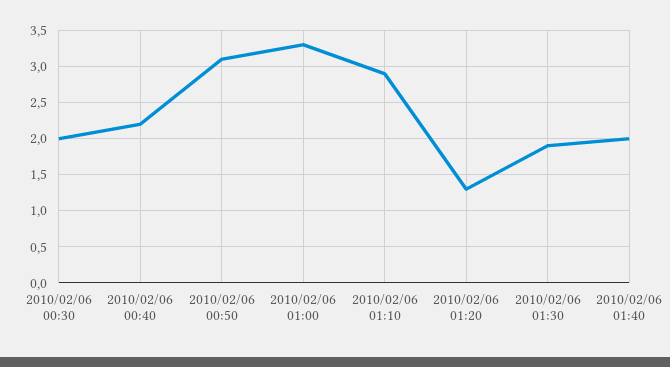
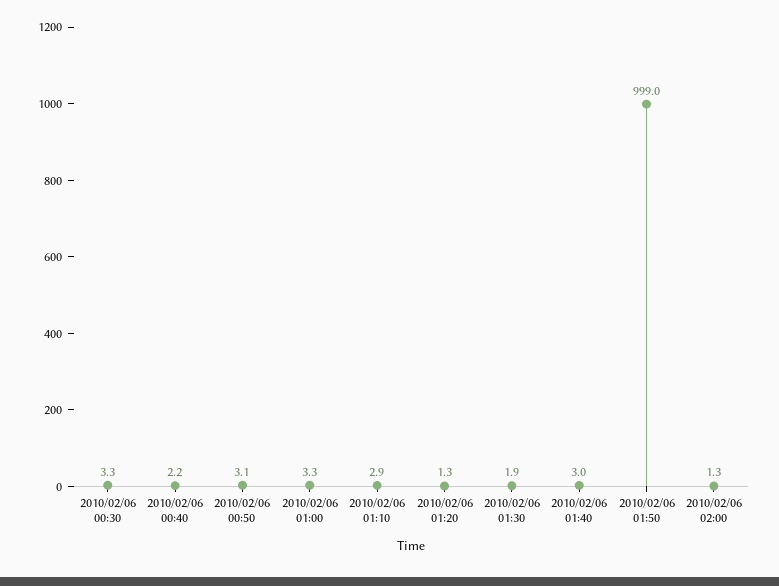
2010/02/06 00:30: 2 -> 3.3
2010/02/06 01:40: 2 -> 3
2010/02/06 01:50: none -> 999
2010/02/06 02:00: none -> 1.3

